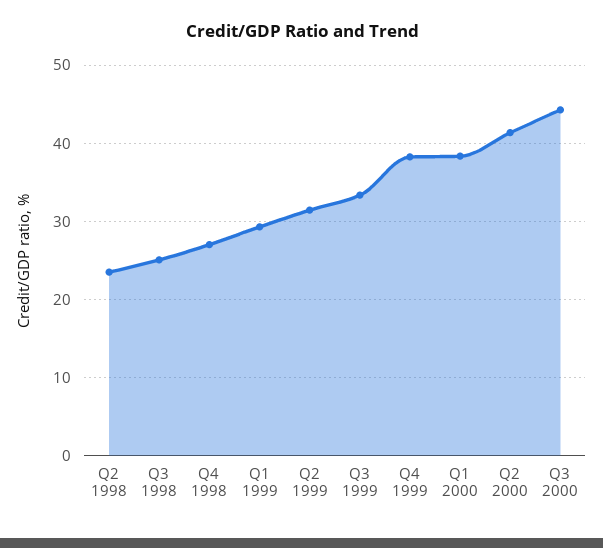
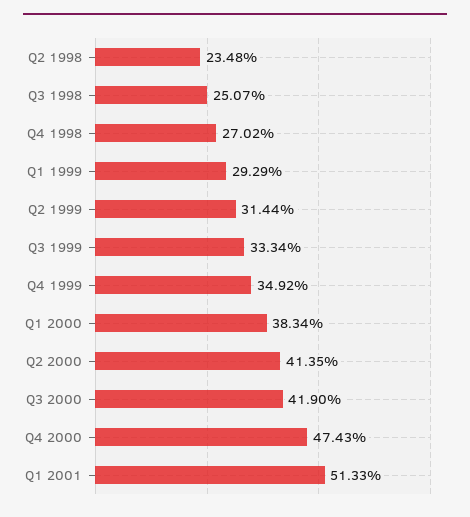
Q4 1999: 38 -> 34.92
Q3 2000: 44 -> 41.9
Q4 2000: none -> 47.43
Q1 2001: none -> 51.33

